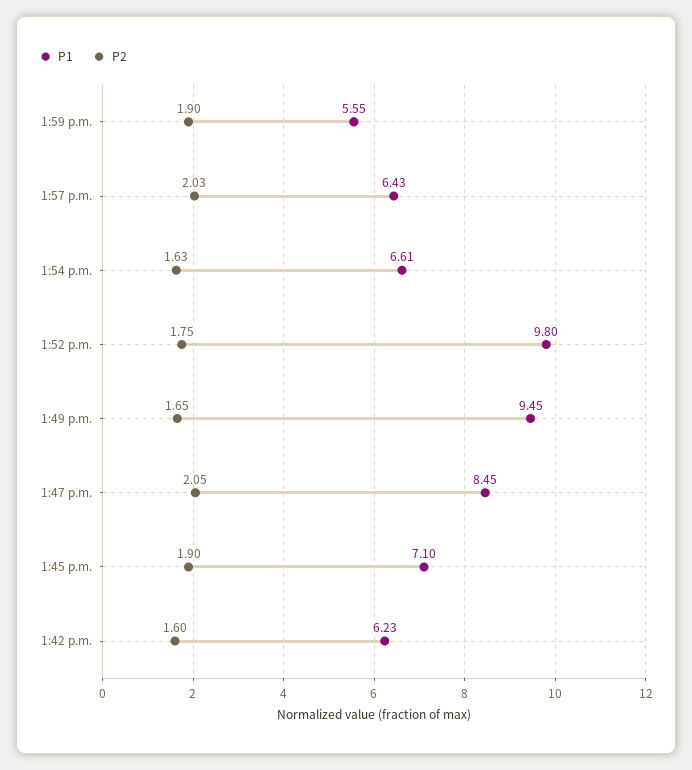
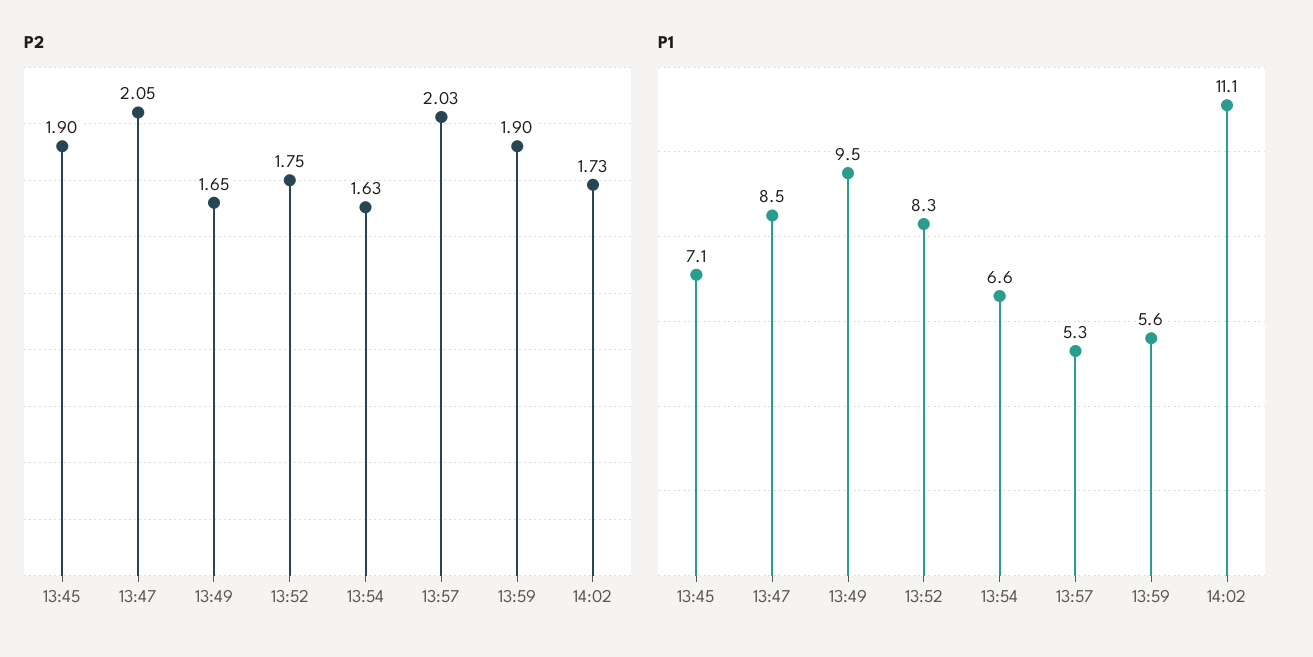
P1, 1:57 p.m.: 6.43 -> 5.3
P1, 1:52 p.m.: 9.8 -> 8.3
P1, 1:42 p.m.: 6.23 -> none
P2, 1:42 p.m.: 1.6 -> none
P2, 14:02: none -> 1.73
P1, 14:02: none -> 11.1

